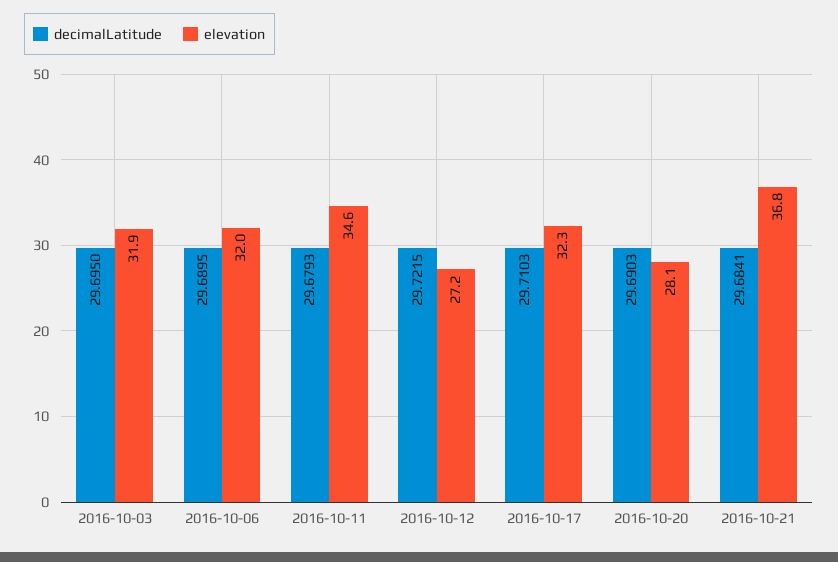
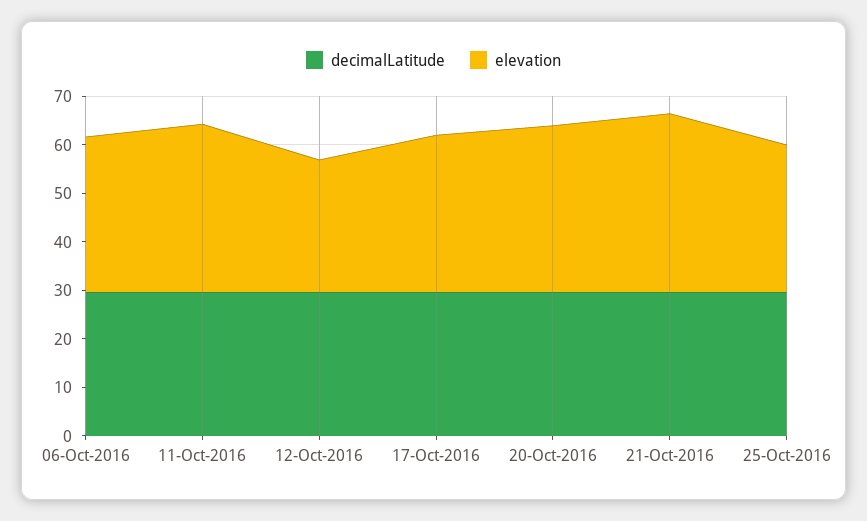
decimalLatitude, 2016-10-03: 29.695 -> none
elevation, 2016-10-03: 31.9 -> none
elevation, 2016-10-20: 28.1 -> 34
decimalLatitude, 25-Oct-2016: none -> 30
elevation, 25-Oct-2016: none -> 30

